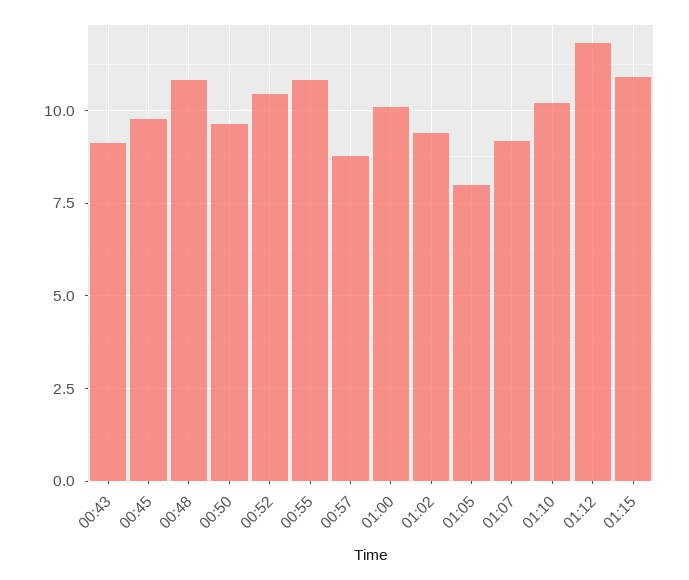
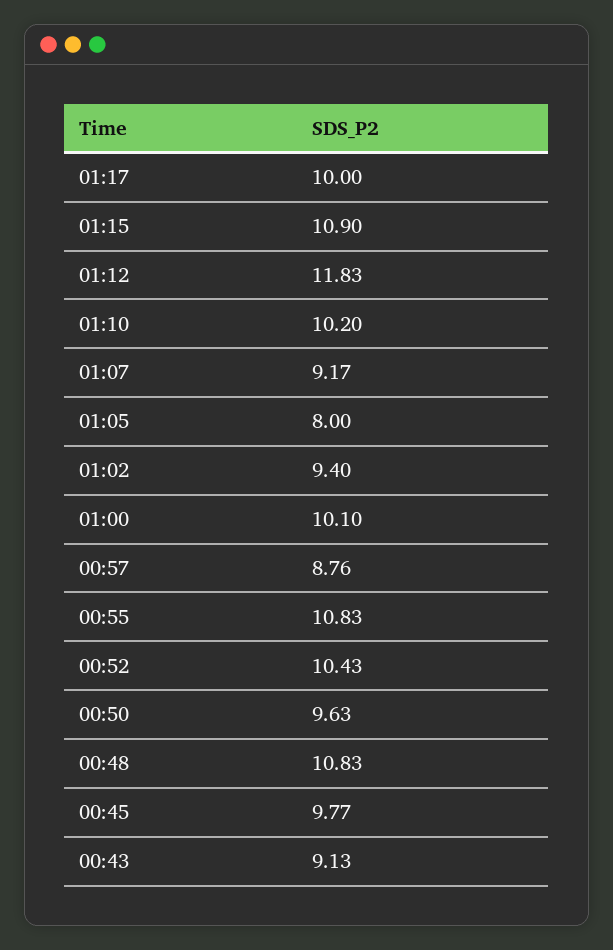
01:17: none -> 10

